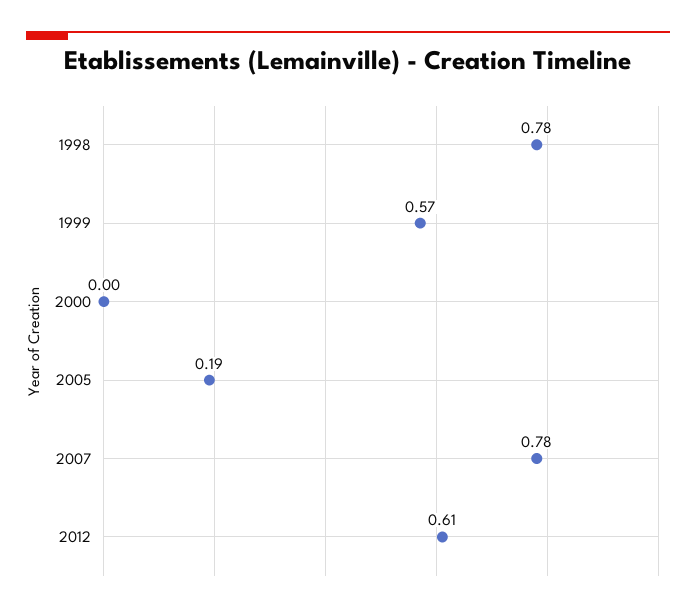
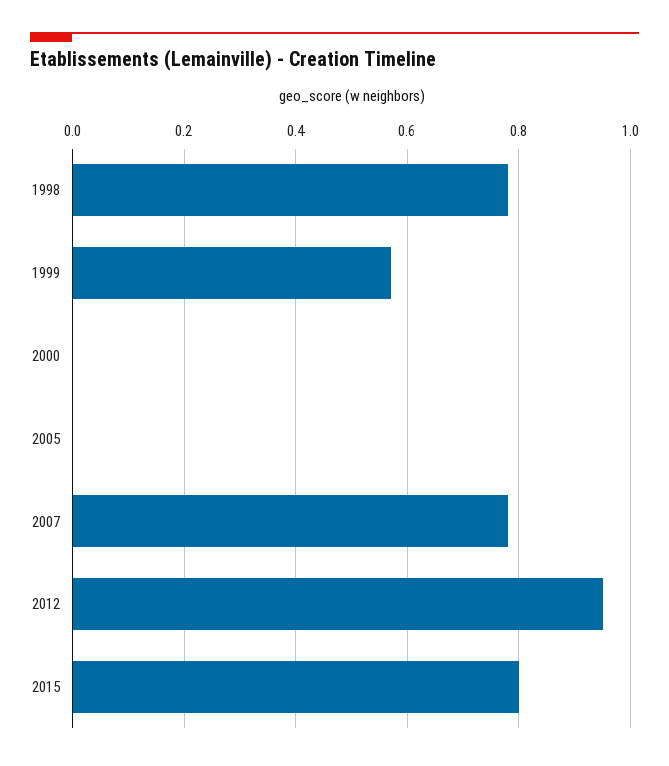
2005: 0.19 -> 0
2012: 0.61 -> 0.95
2015: none -> 0.8

